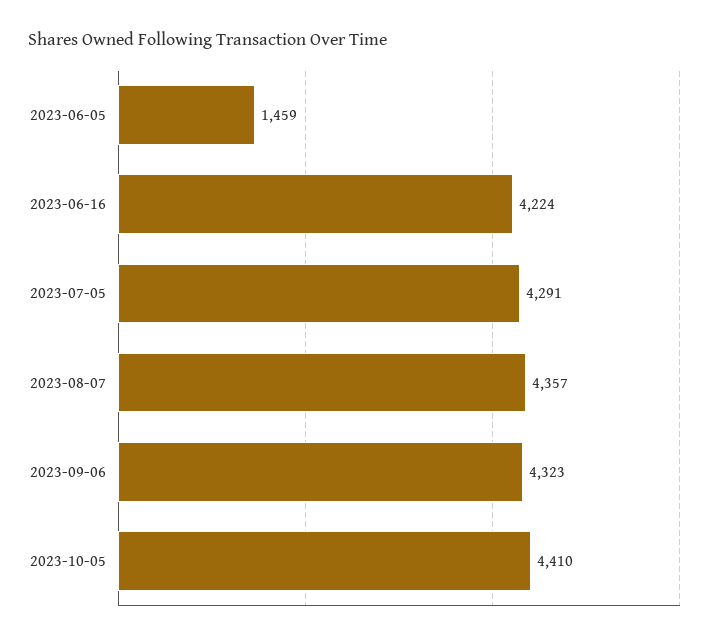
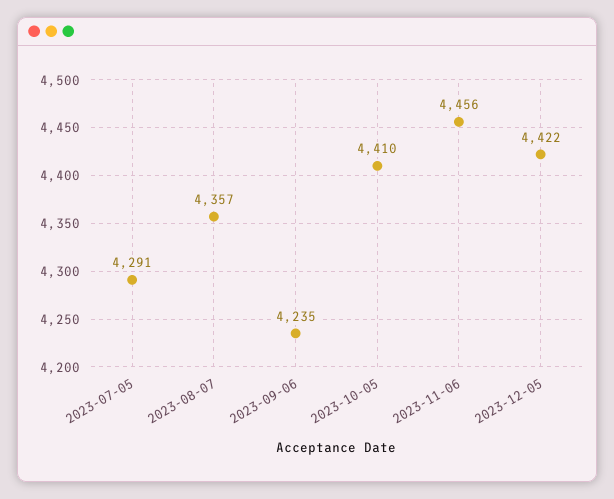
2023-06-05: 1459 -> none
2023-06-16: 4224 -> none
2023-09-06: 4323 -> 4235
2023-11-06: none -> 4456
2023-12-05: none -> 4422

